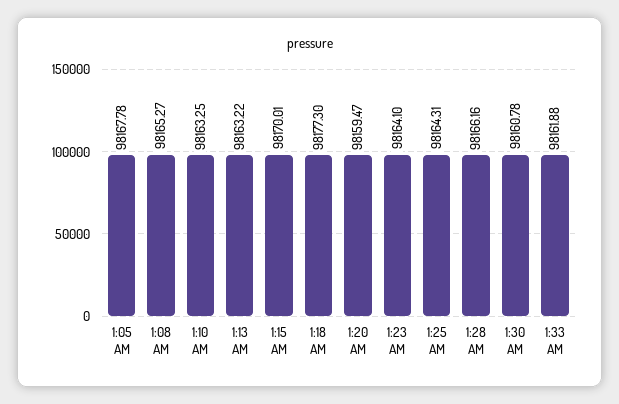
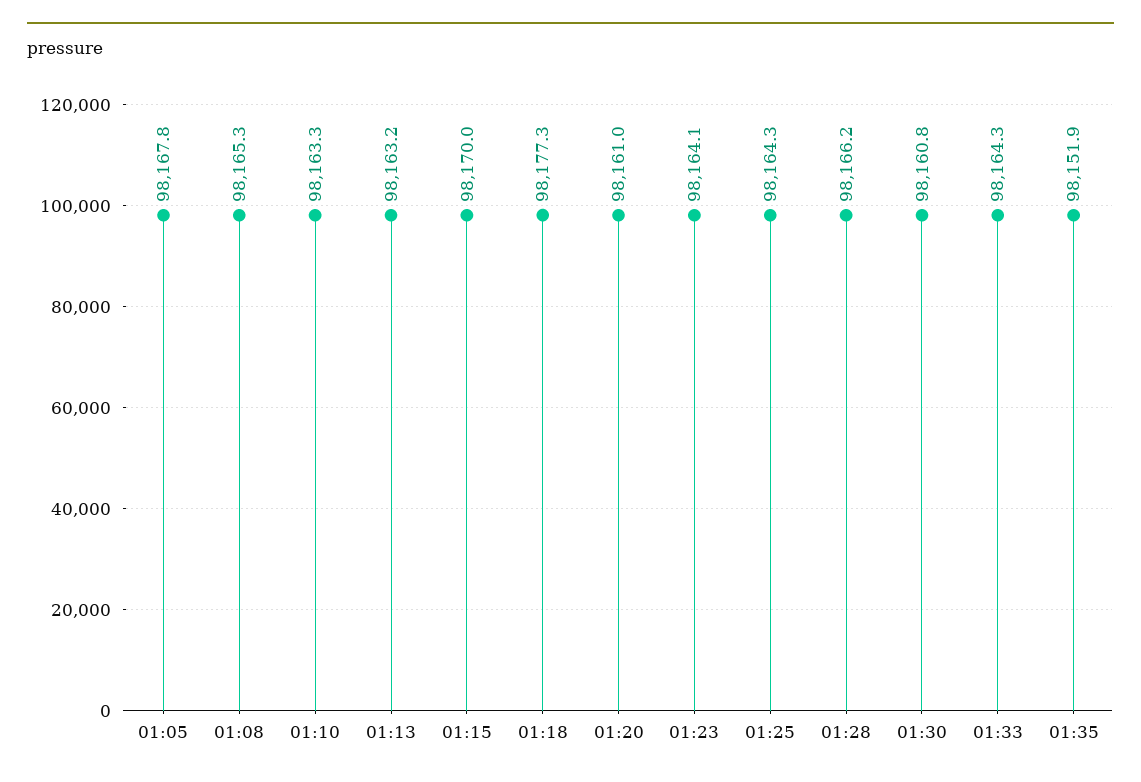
1:20 AM: 98159.47 -> 98161
1:33 AM: 98161.88 -> 98164.3
01:35: none -> 98151.9

